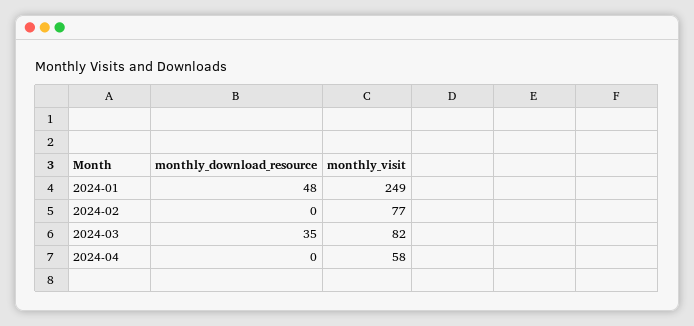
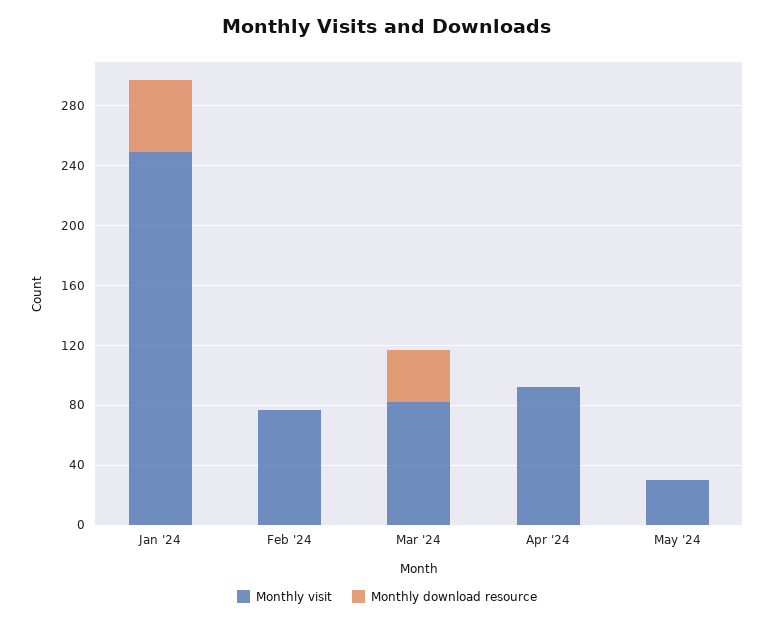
monthly_visit, 2024-04: 58 -> 90
monthly_visit, May '24: none -> 30
monthly_download_resource, May '24: none -> 0

